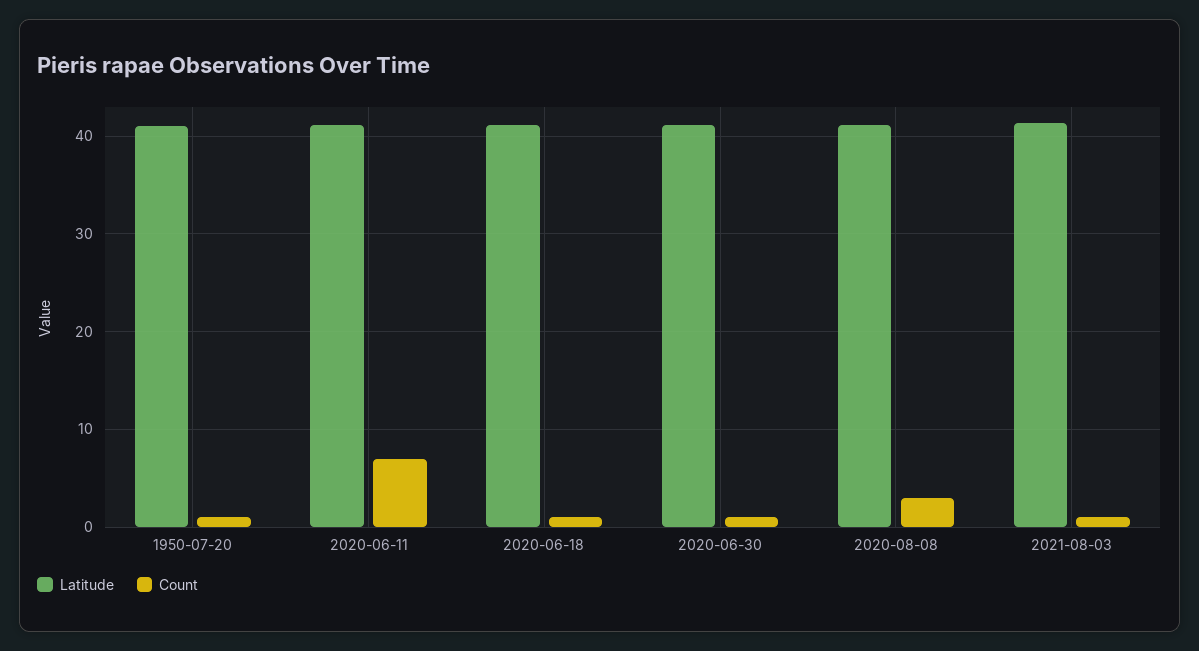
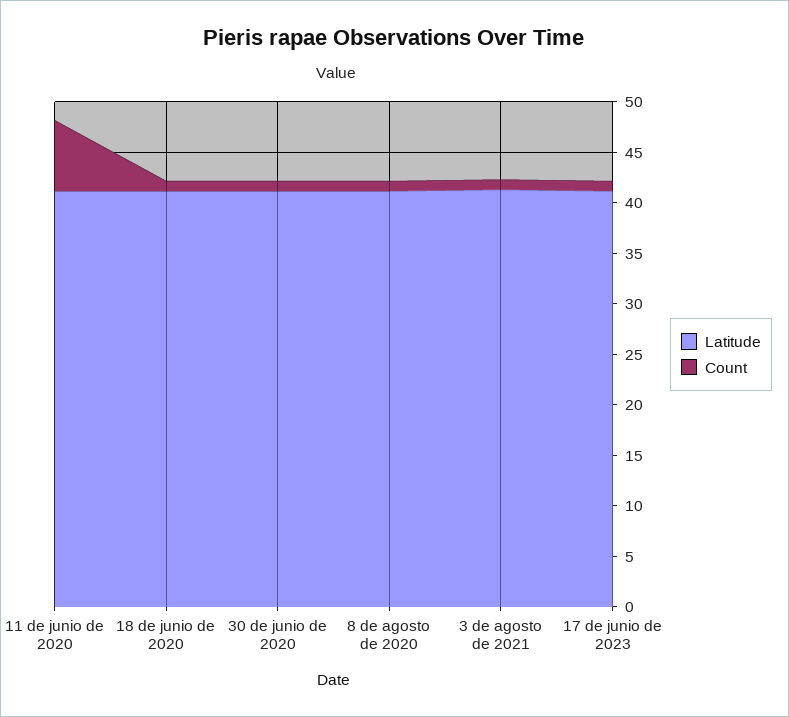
Latitude, 1950-07-20: 41 -> none
Count, 1950-07-20: 1 -> none
Count, 2020-08-08: 3 -> 1
Latitude, 17 de junio de 2023: none -> 41
Count, 17 de junio de 2023: none -> 1

